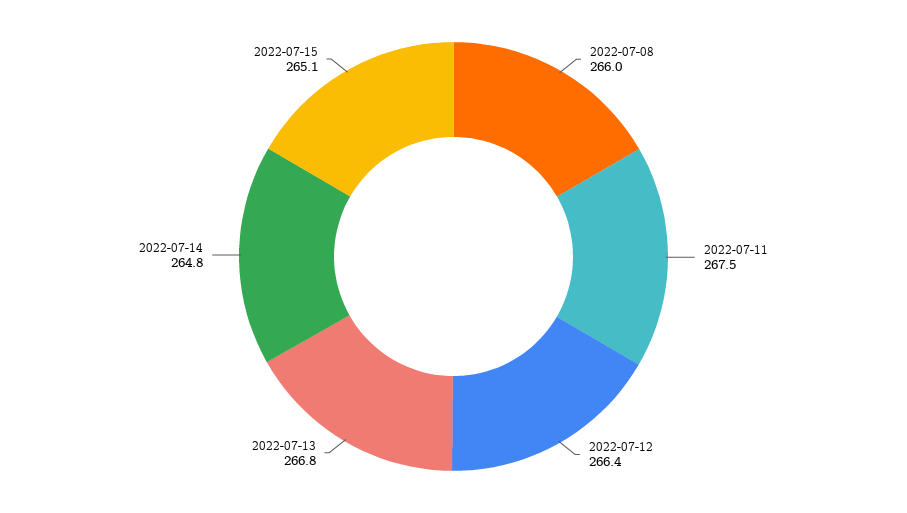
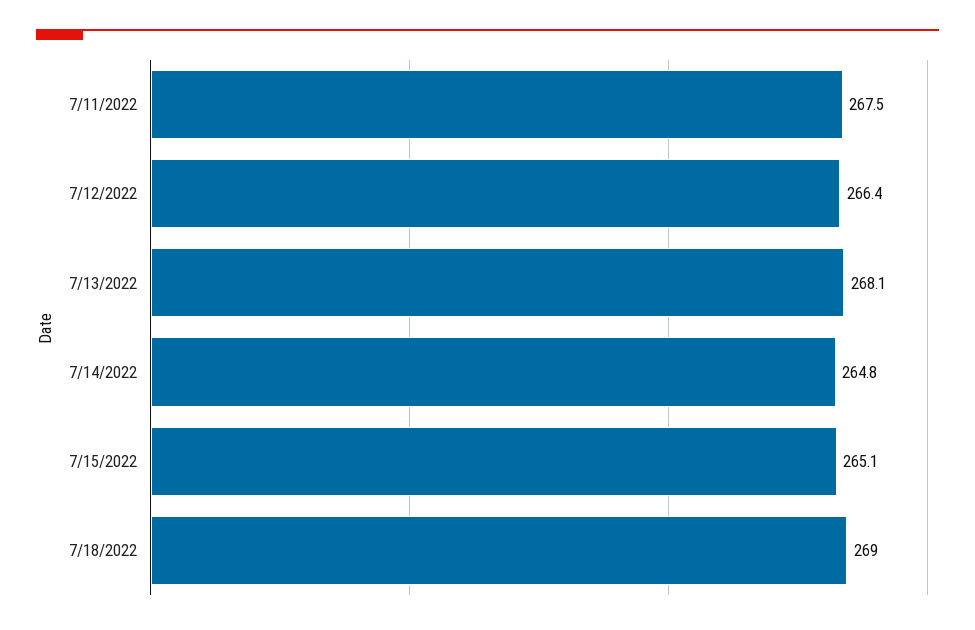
2022-07-08: 266 -> none
2022-07-13: 266.8 -> 268.1
7/18/2022: none -> 269

